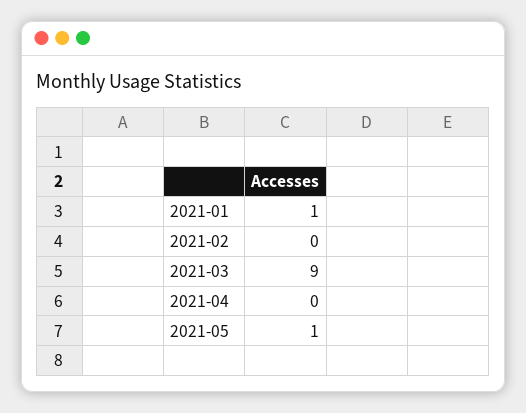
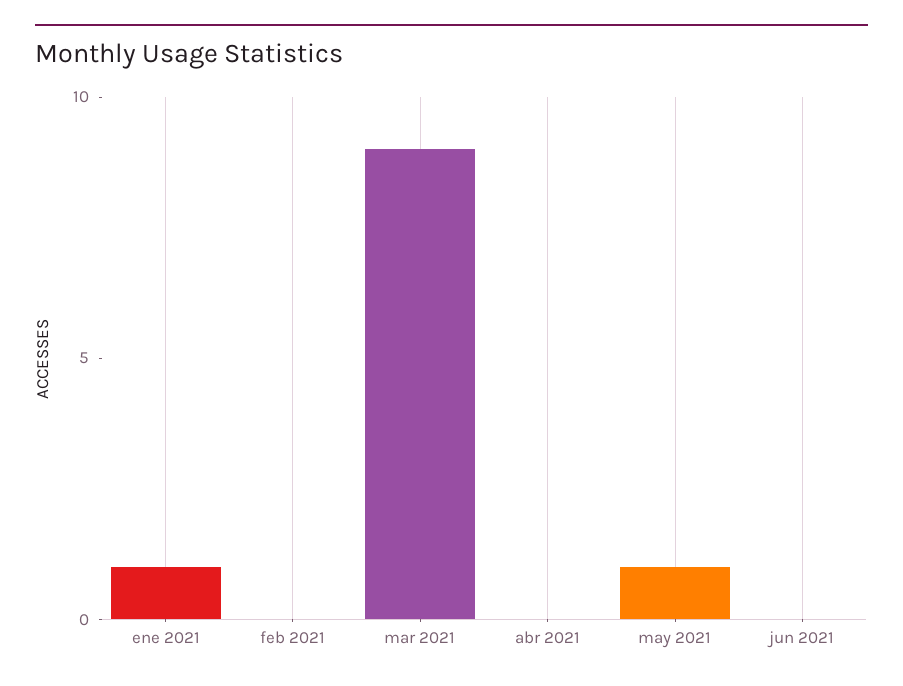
jun 2021: none -> 0

